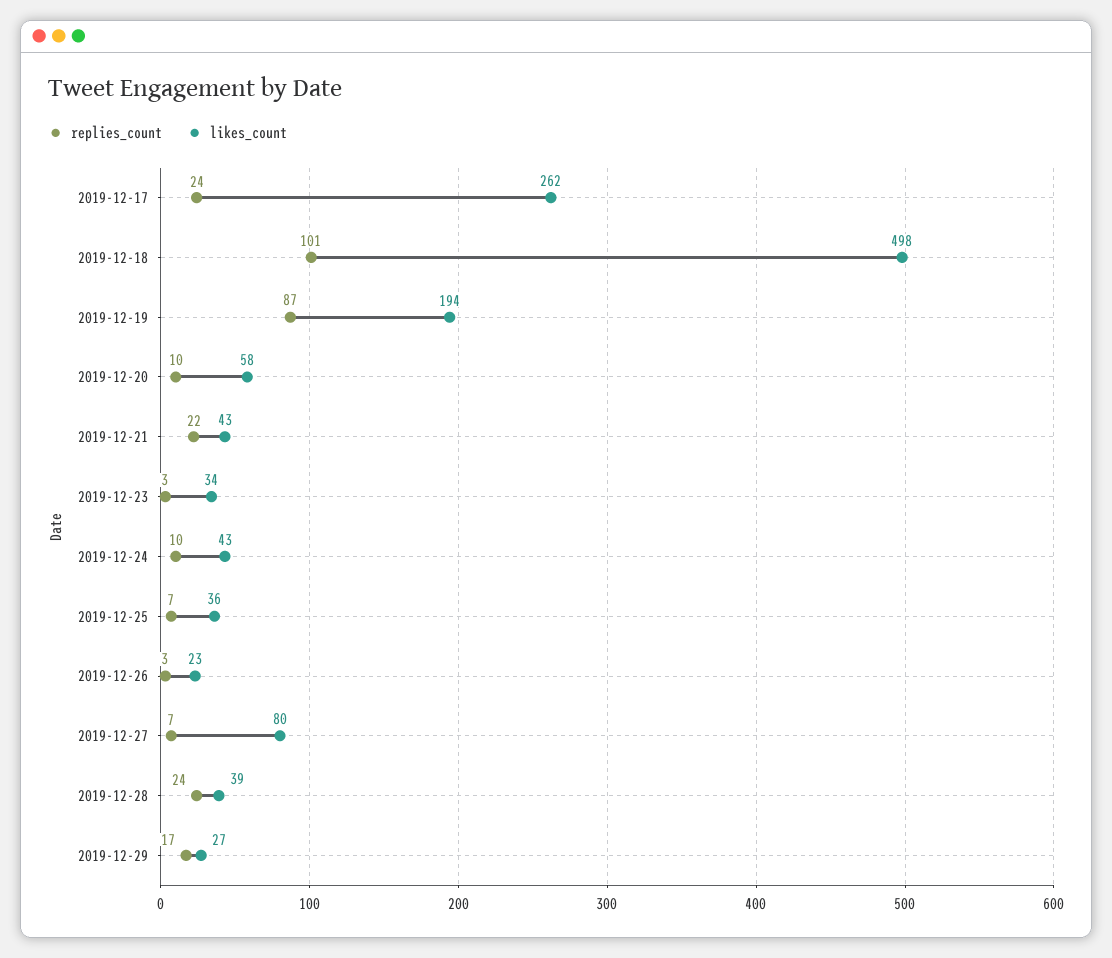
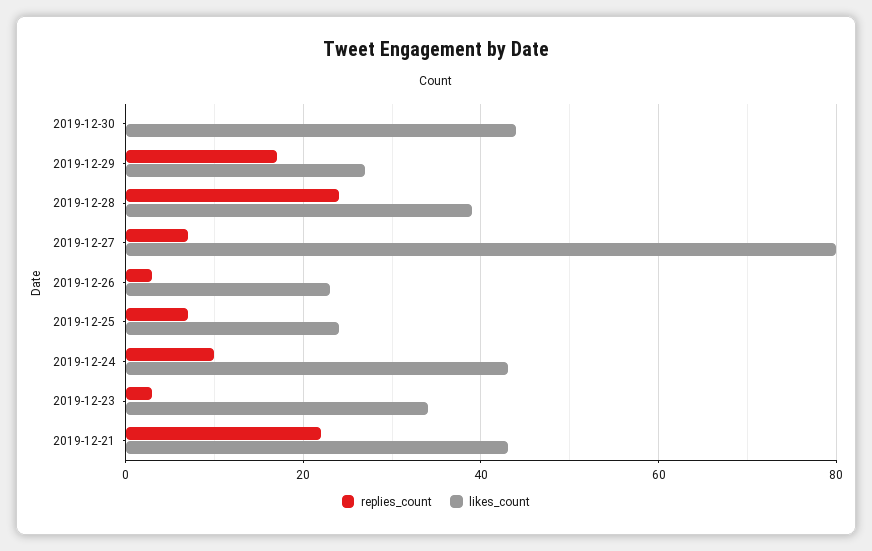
replies_count, 2019-12-17: 24 -> none
likes_count, 2019-12-17: 262 -> none
replies_count, 2019-12-18: 101 -> none
likes_count, 2019-12-18: 498 -> none
replies_count, 2019-12-19: 87 -> none
likes_count, 2019-12-19: 194 -> none
replies_count, 2019-12-20: 10 -> none
likes_count, 2019-12-20: 58 -> none
likes_count, 2019-12-25: 36 -> 25
replies_count, 2019-12-30: none -> 0
likes_count, 2019-12-30: none -> 45

